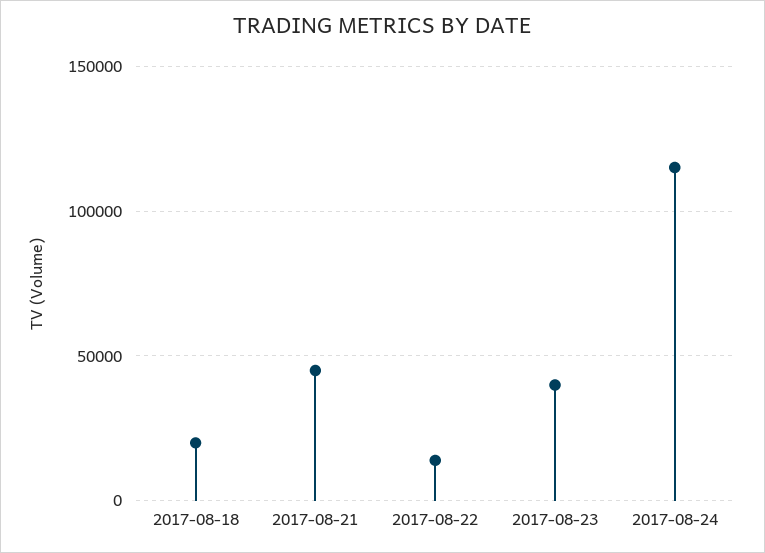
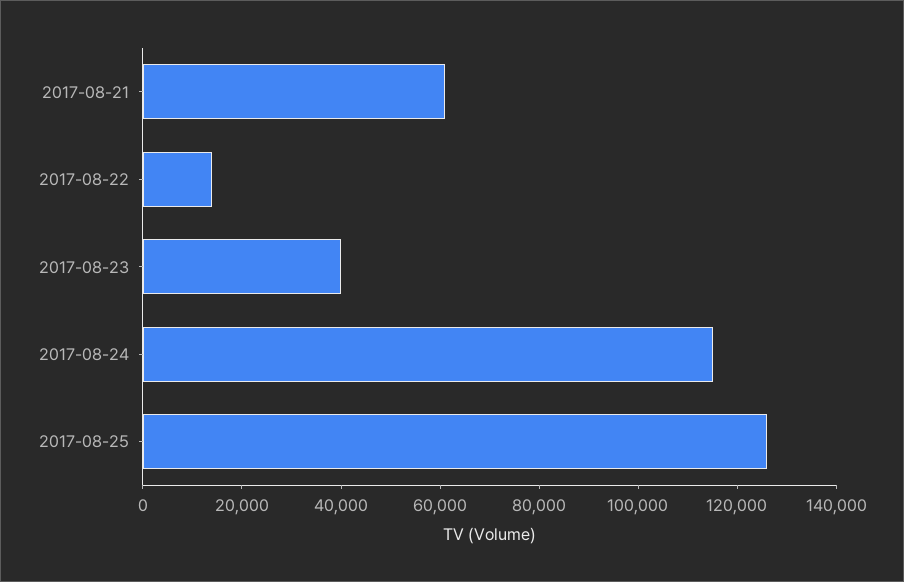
2017-08-18: 20000 -> none
2017-08-21: 45000 -> 60000
2017-08-25: none -> 125000

